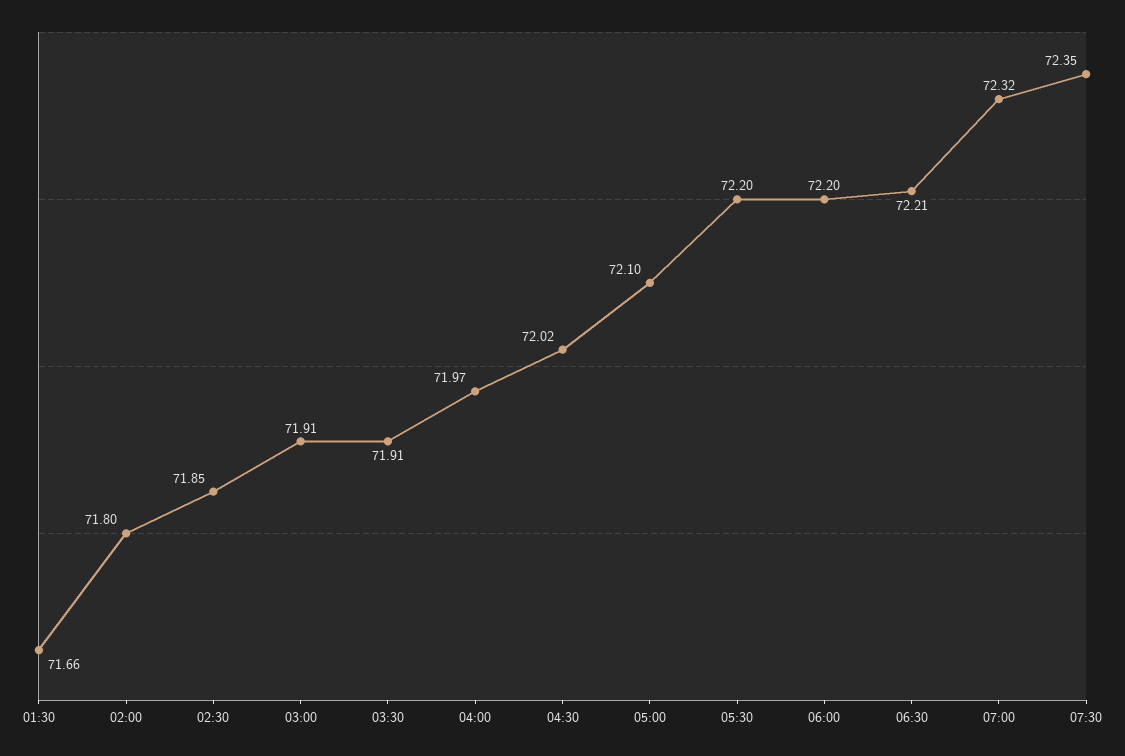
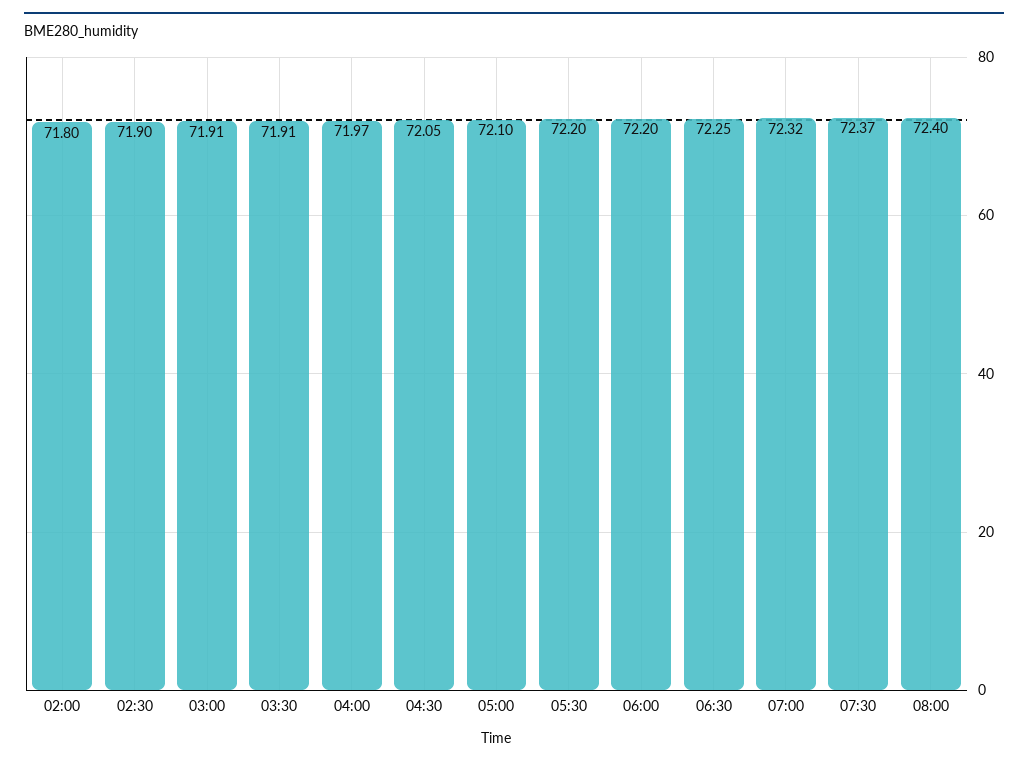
01:30: 71.66 -> none
02:30: 71.85 -> 71.9
04:30: 72.02 -> 72.05
06:30: 72.21 -> 72.25
07:30: 72.35 -> 72.37
08:00: none -> 72.4

